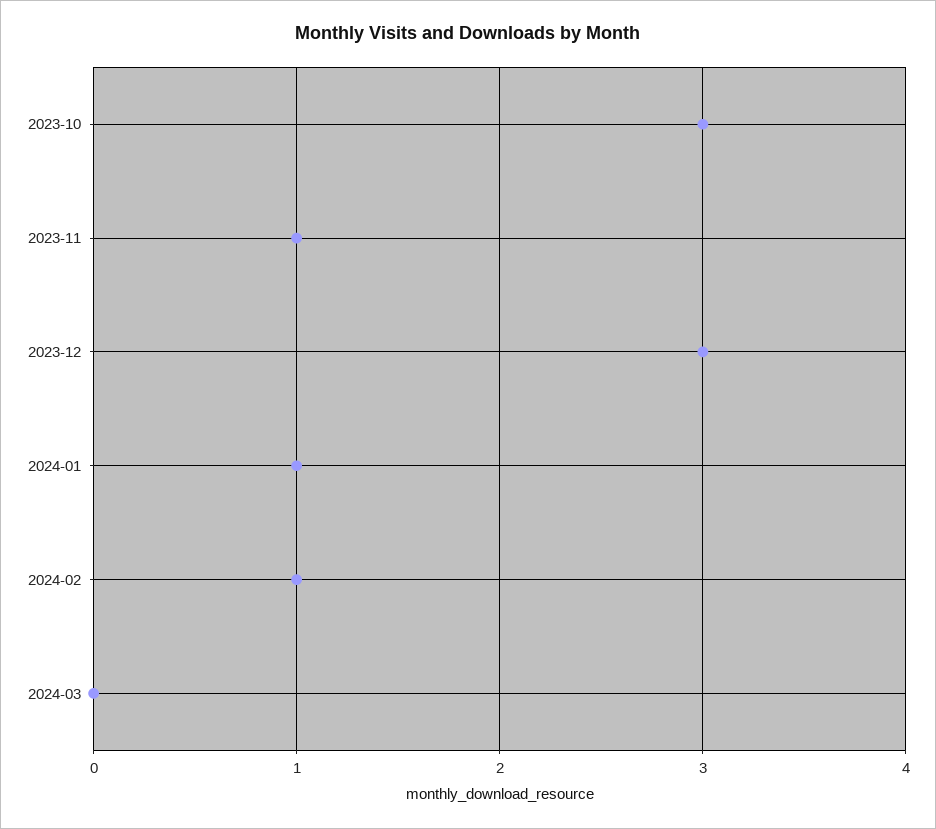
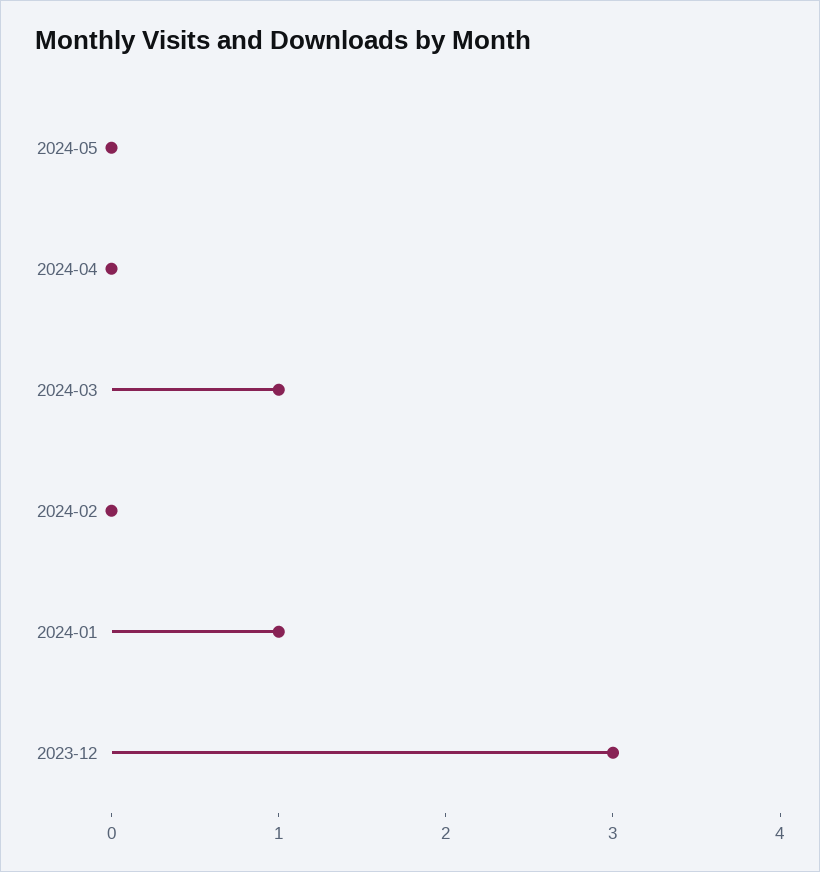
2023-10: 3 -> none
2023-11: 1 -> none
2024-02: 1 -> 0
2024-03: 0 -> 1
2024-05: none -> 0
2024-04: none -> 0

